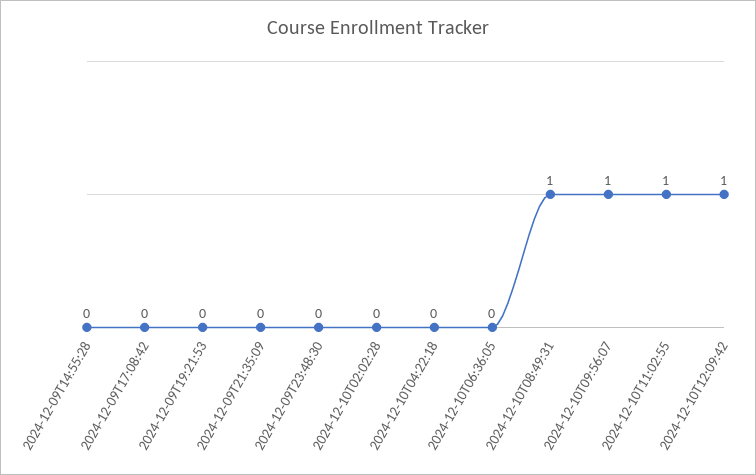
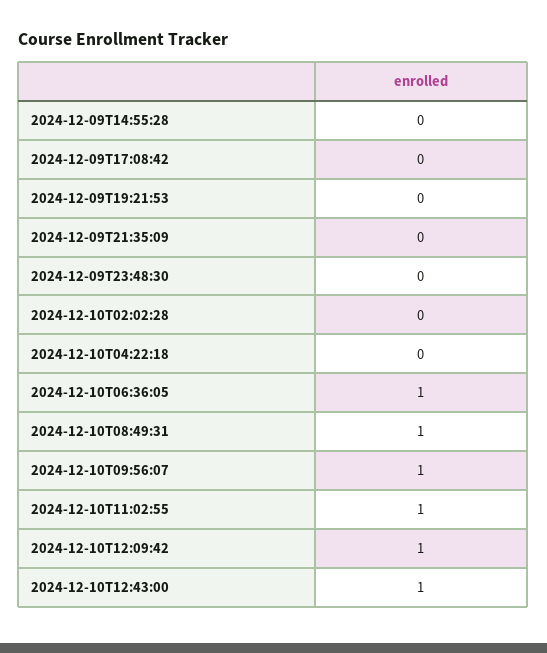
2024-12-10T06:36:05: 0 -> 1
2024-12-10T12:43:00: none -> 1

